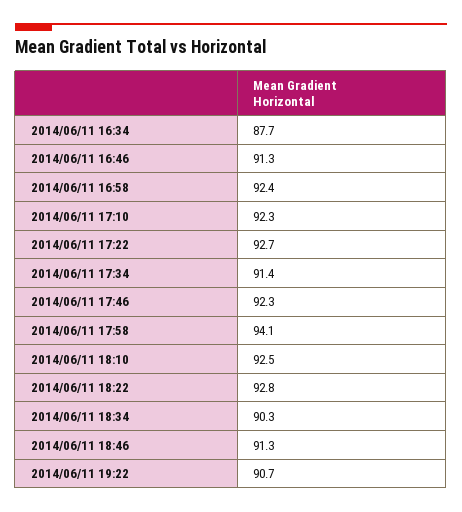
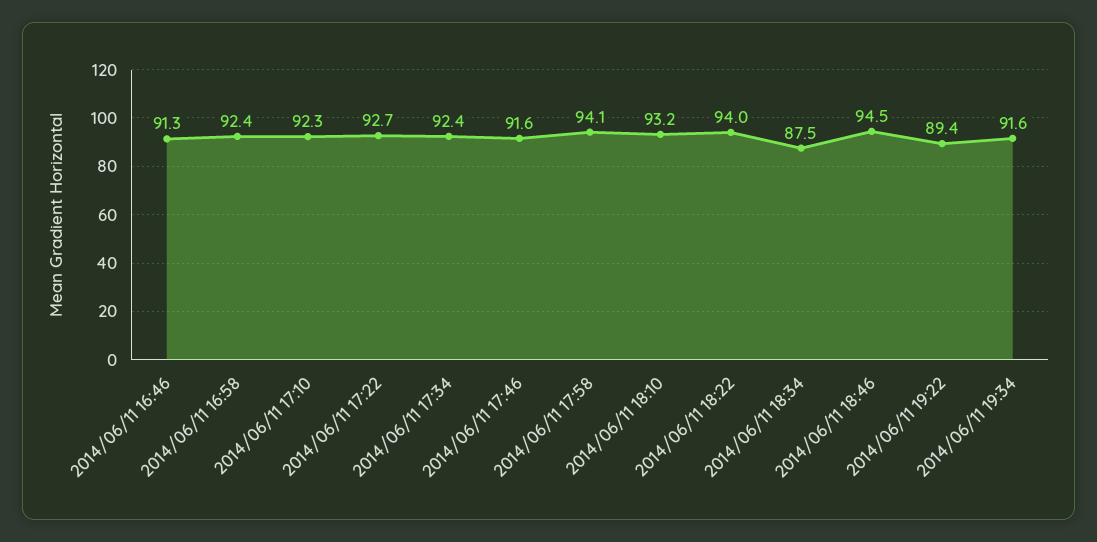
2014/06/11 16:34: 87.7 -> none
2014/06/11 17:34: 91.4 -> 92.4
2014/06/11 17:46: 92.3 -> 91.6
2014/06/11 18:10: 92.5 -> 93.2
2014/06/11 18:22: 92.8 -> 94
2014/06/11 18:34: 90.3 -> 87.5
2014/06/11 18:46: 91.3 -> 94.5
2014/06/11 19:22: 90.7 -> 89.4
2014/06/11 19:34: none -> 91.6

